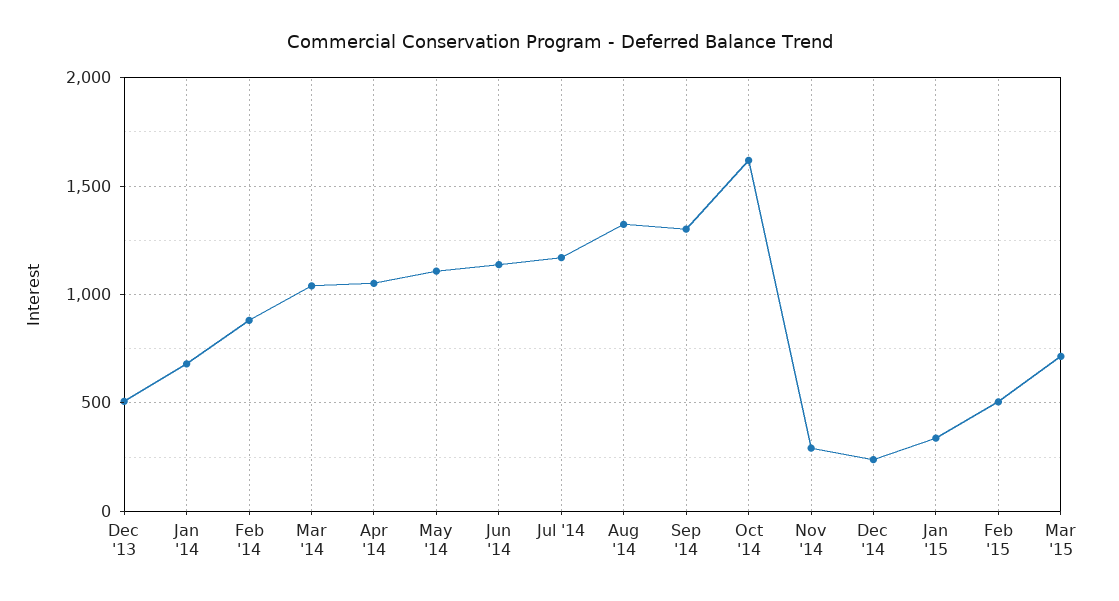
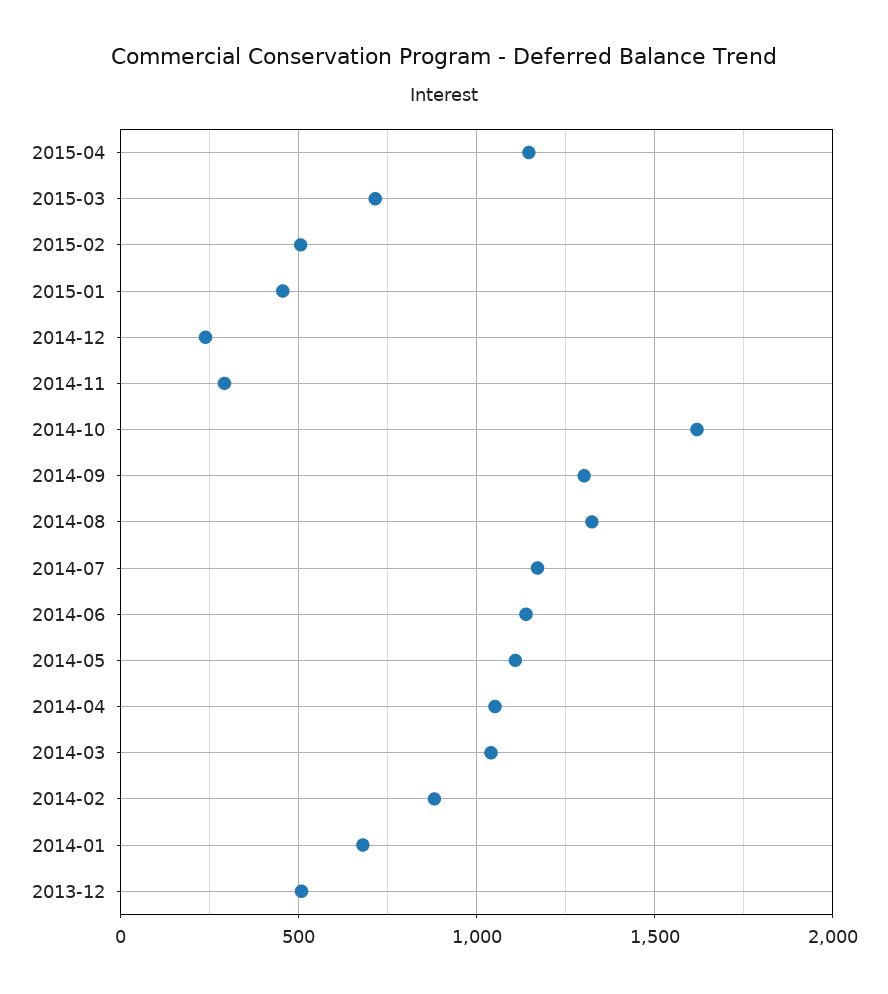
Jan '15: 350 -> 450
2015-04: none -> 1150

